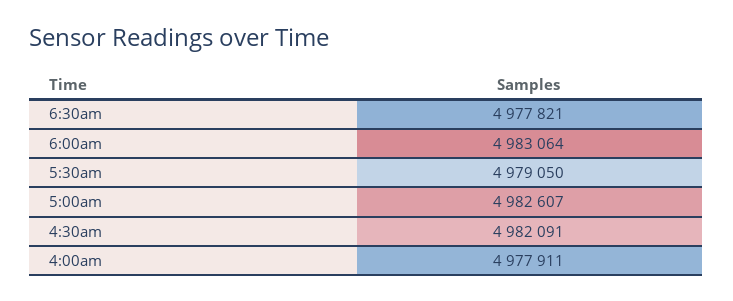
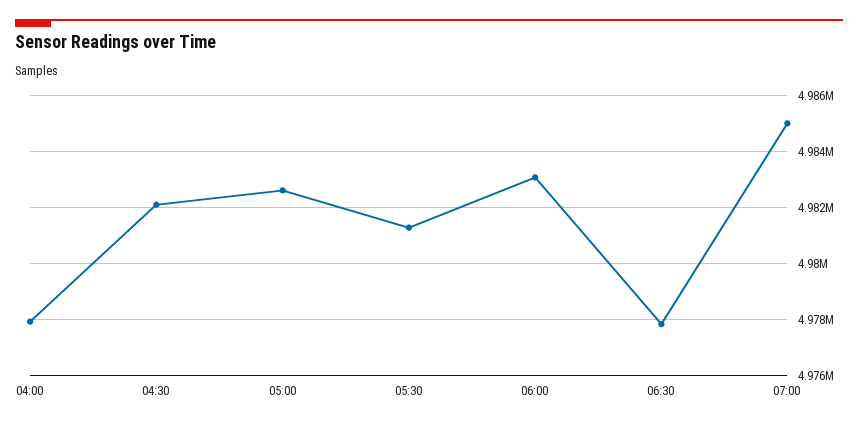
5:30am: 4979050 -> 4981250
07:00: none -> 4985000

